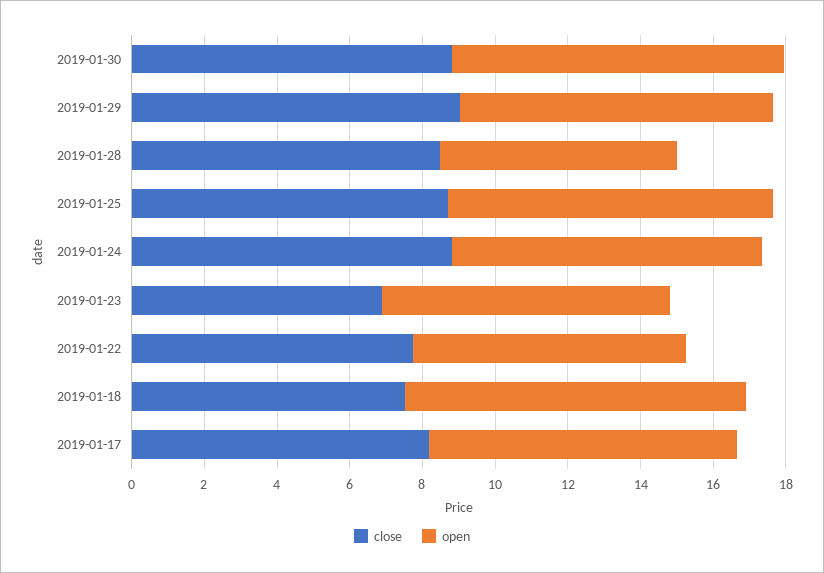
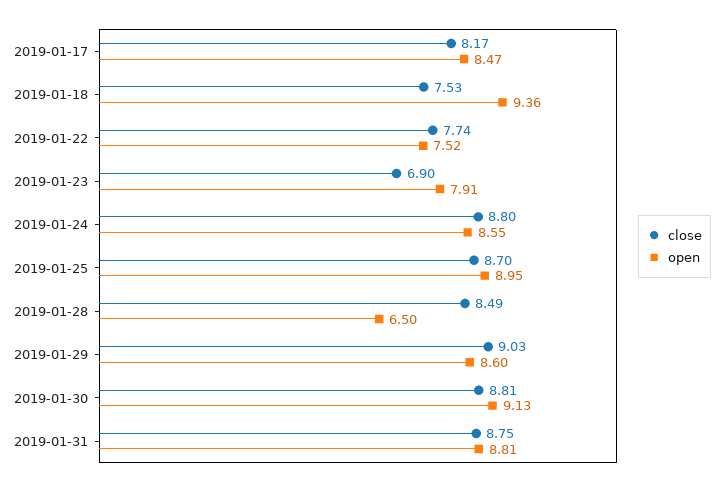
close, 2019-01-31: none -> 8.75
open, 2019-01-31: none -> 8.81

